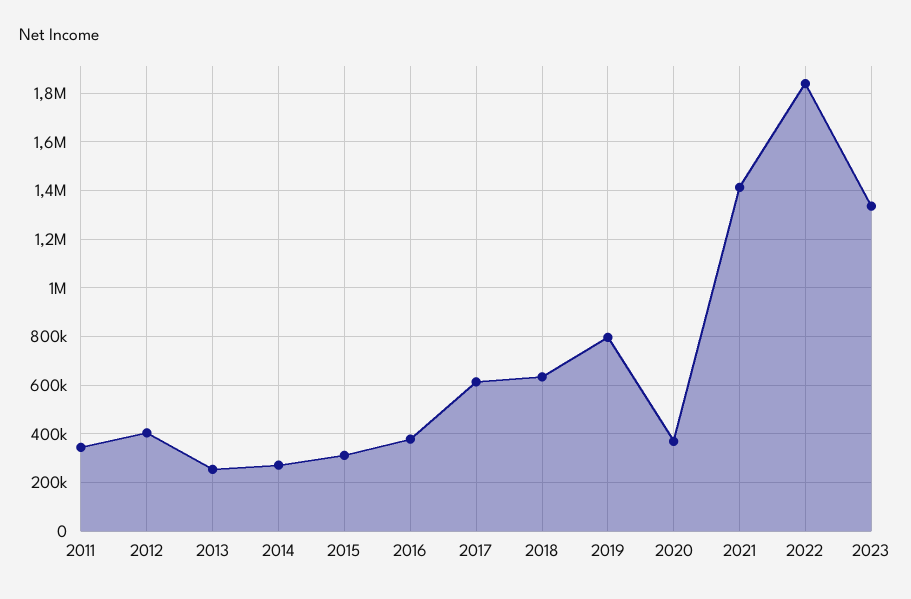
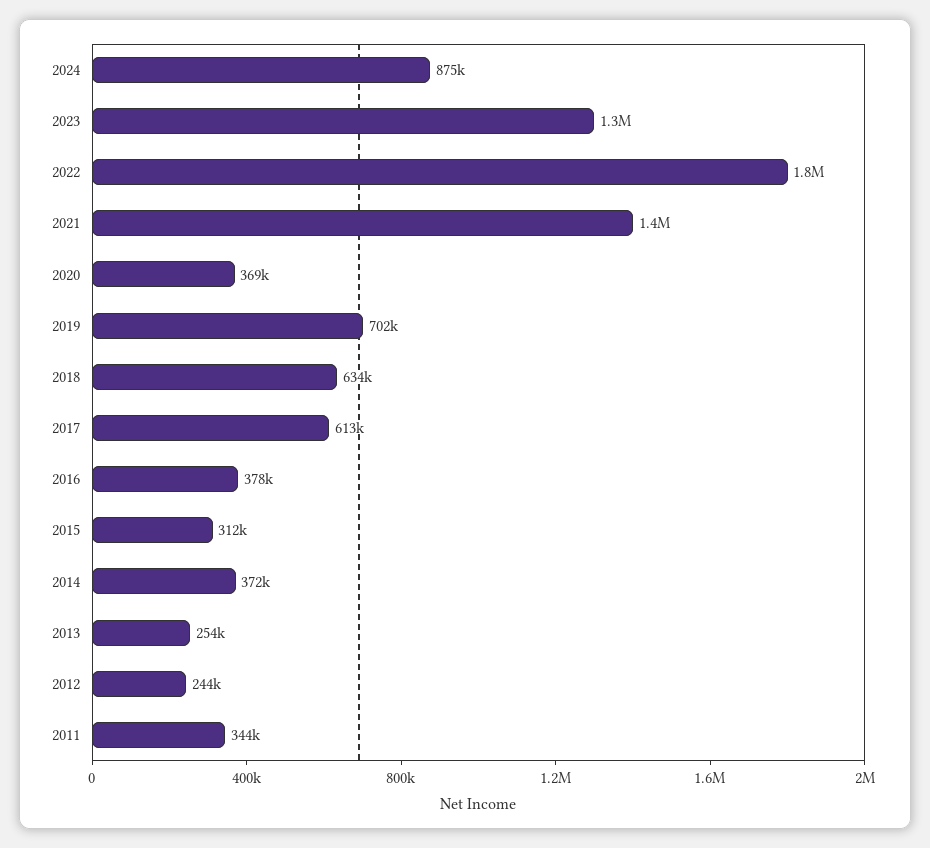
2012: 400000 -> 244000
2014: 275000 -> 372000
2019: 800000 -> 702000
2024: none -> 875000

